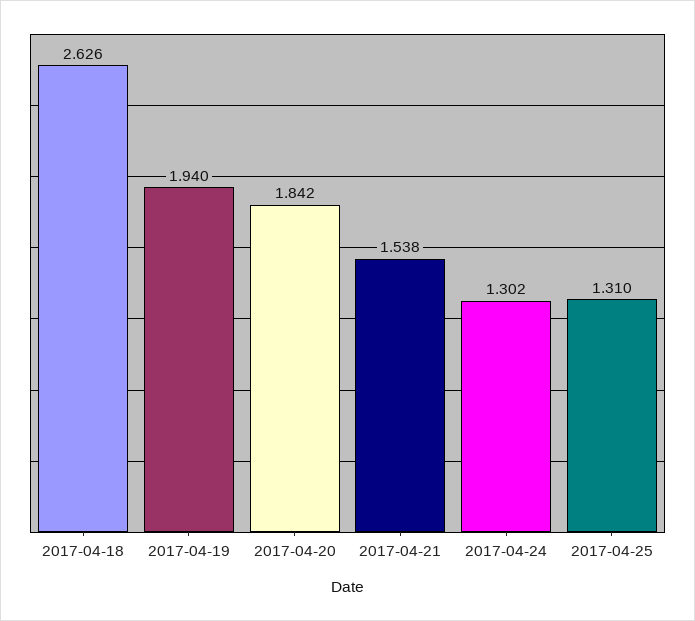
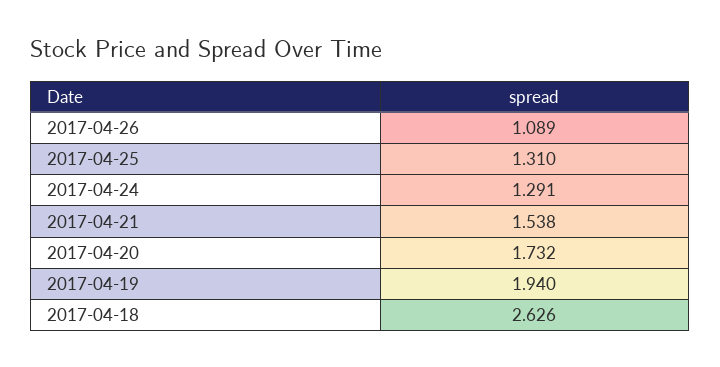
2017-04-20: 1.842 -> 1.732
2017-04-24: 1.302 -> 1.291
2017-04-26: none -> 1.089

